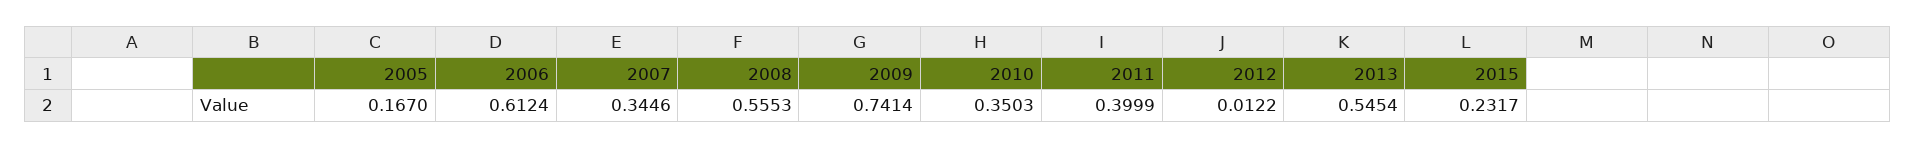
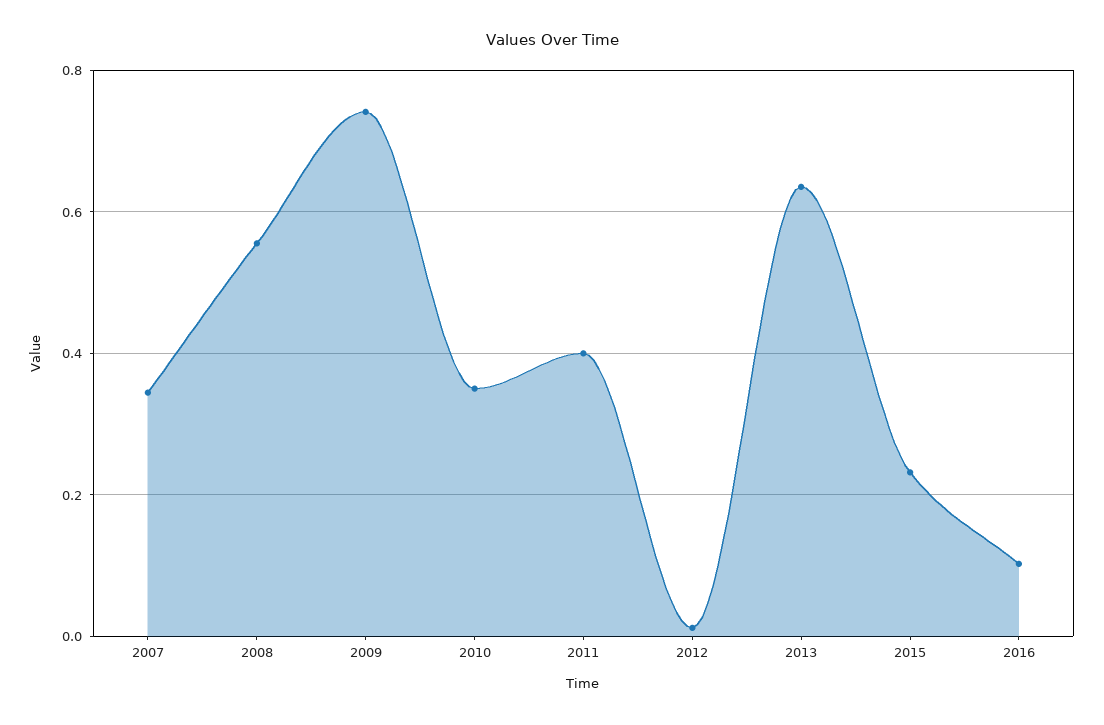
2005: 0.167 -> none
2006: 0.6124 -> none
2013: 0.5454 -> 0.64
2016: none -> 0.1

